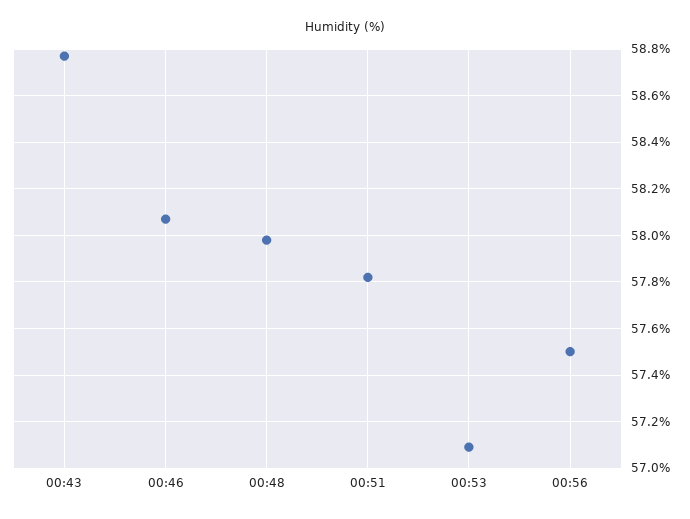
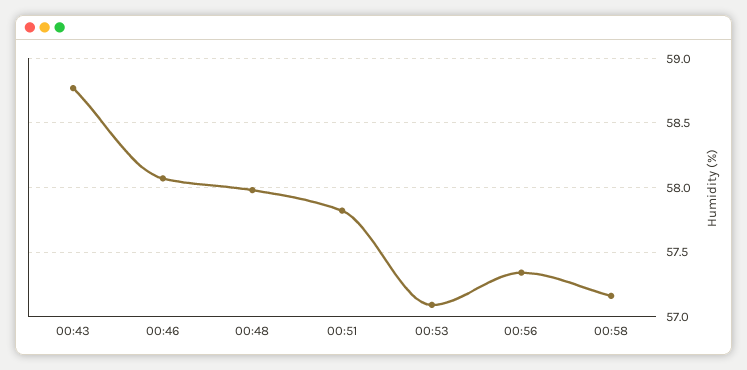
00:56: 57.5 -> 57.35
00:58: none -> 57.15

